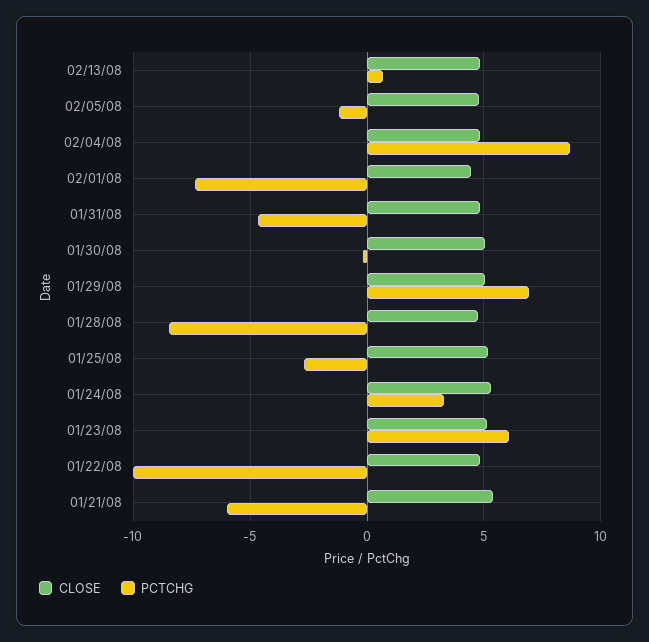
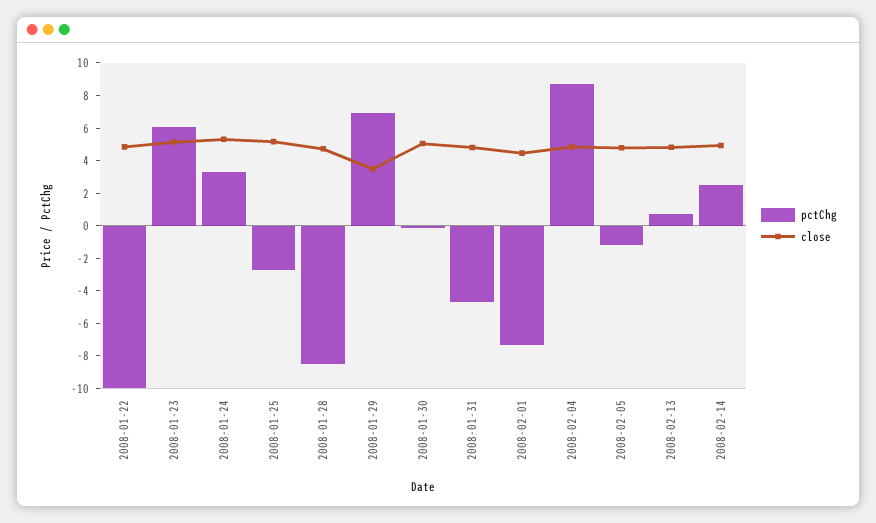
CLOSE, 01/29/08: 5 -> 3.5
CLOSE, 01/21/08: 5.5 -> none
PCTCHG, 01/21/08: -6 -> none
PCTCHG, 2008-02-14: none -> 2.5
CLOSE, 2008-02-14: none -> 5

